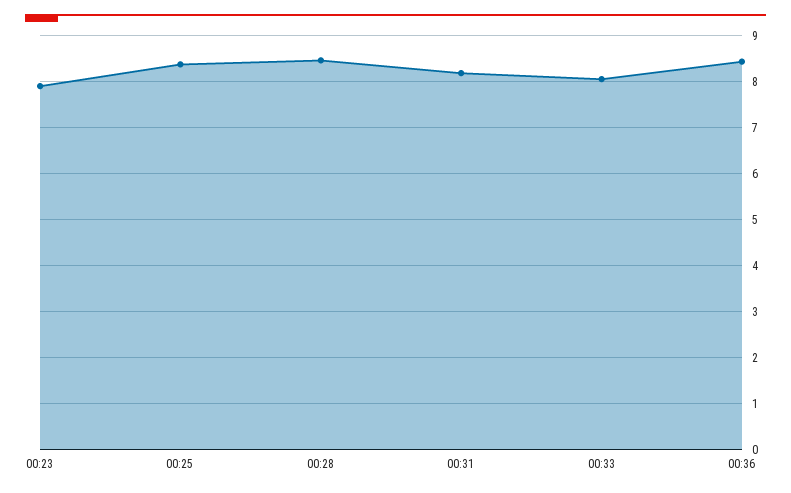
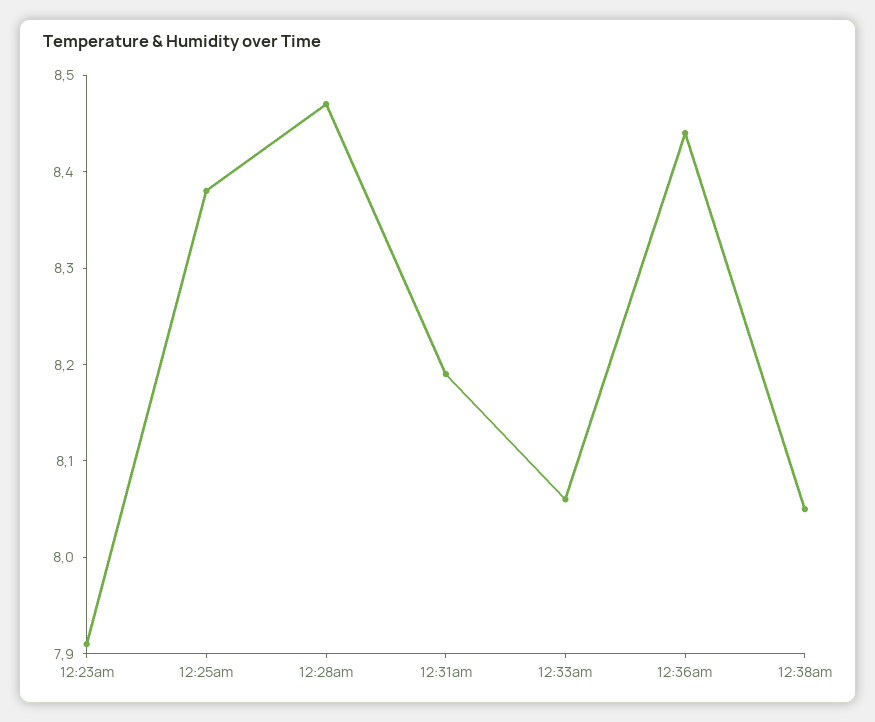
12:38am: none -> 8.05

